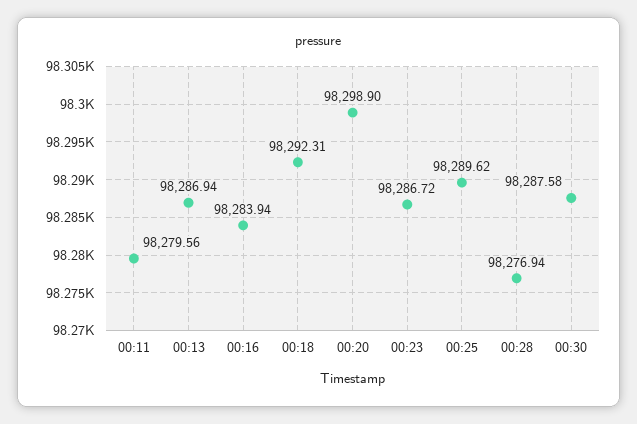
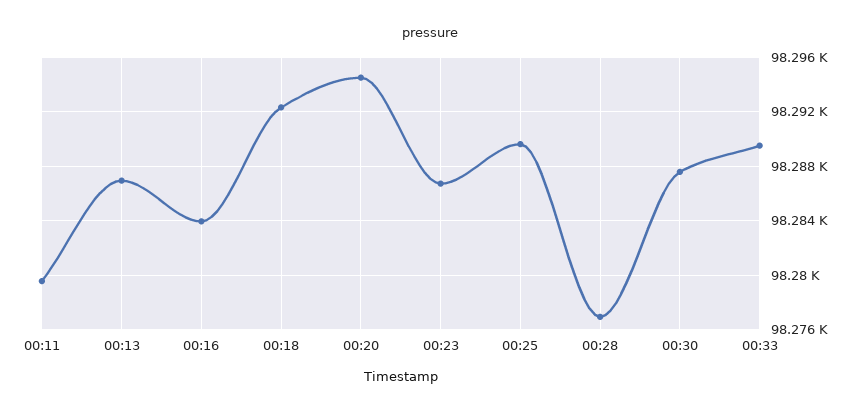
00:20: 98298.9 -> 98294.5
00:33: none -> 98289.5

